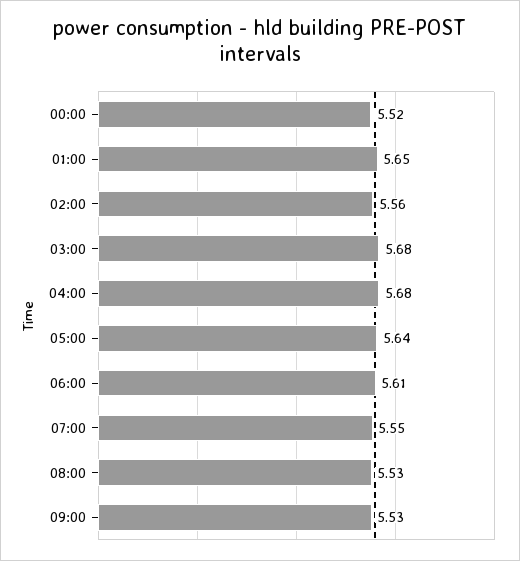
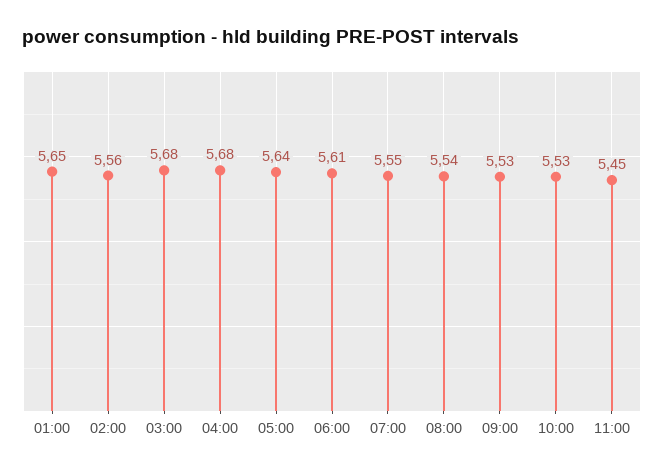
00:00: 5.52 -> none
08:00: 5.53 -> 5.54
10:00: none -> 5.53
11:00: none -> 5.45

